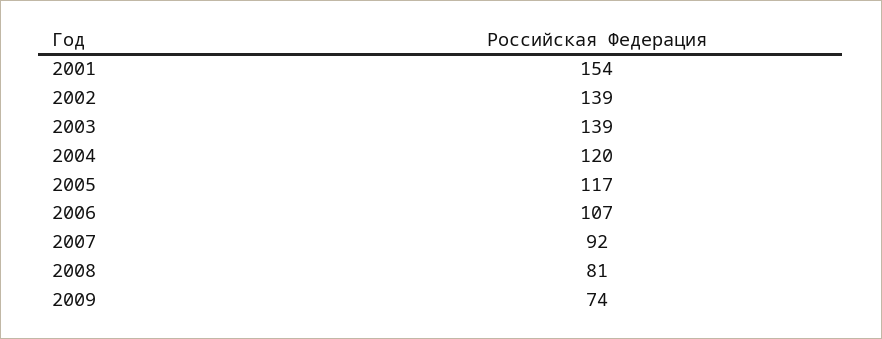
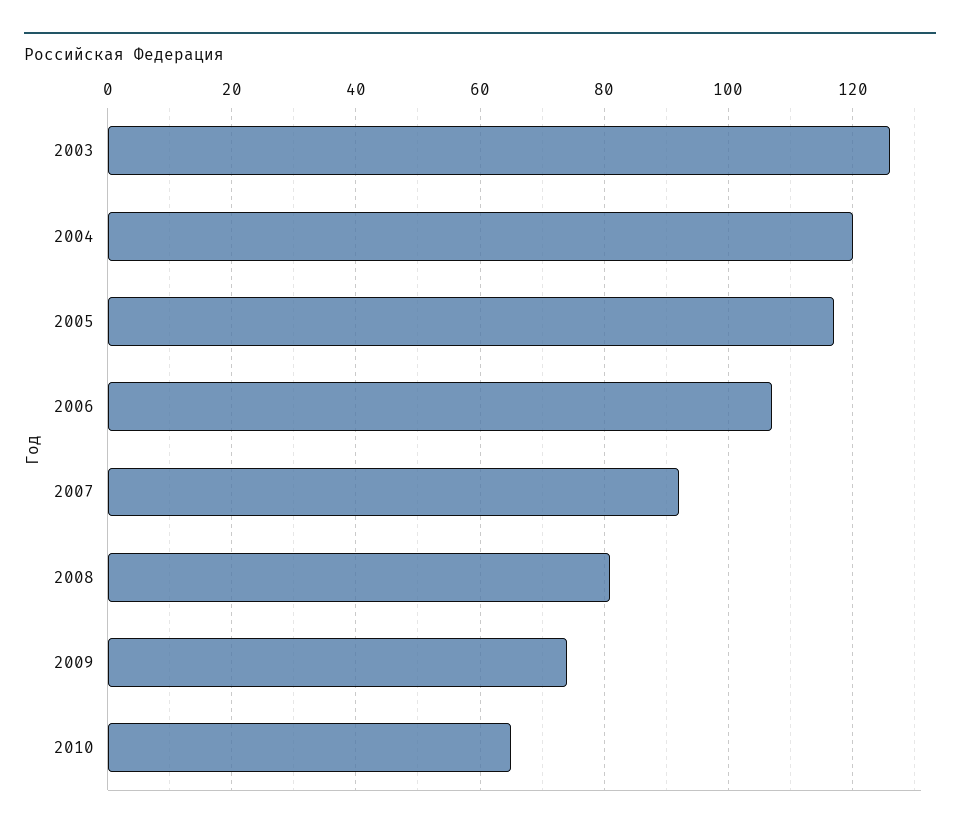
2001: 154 -> none
2002: 139 -> none
2003: 139 -> 125
2010: none -> 65

